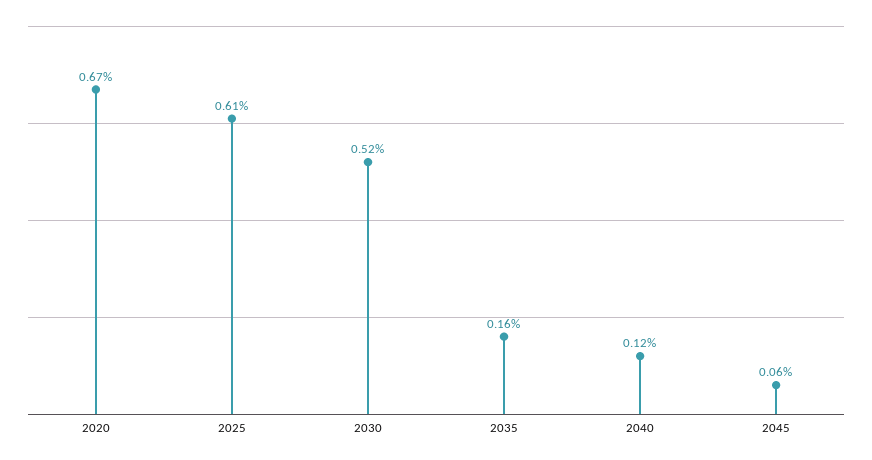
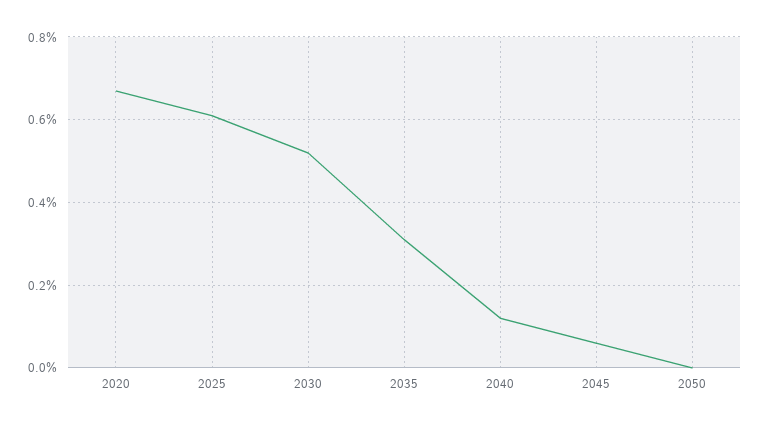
2035: 0.16 -> 0.3
2050: none -> 0

